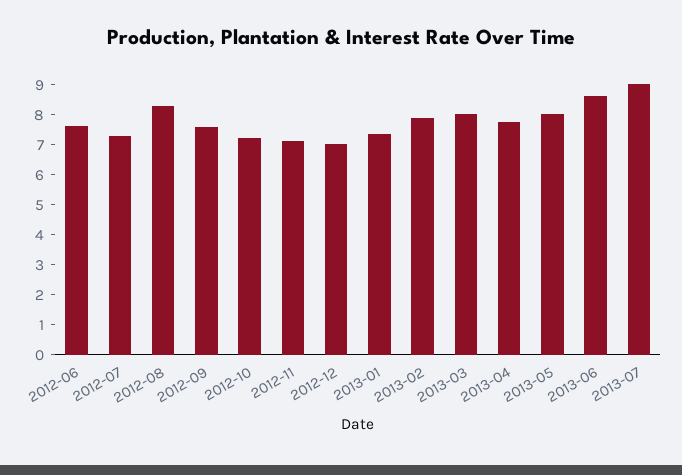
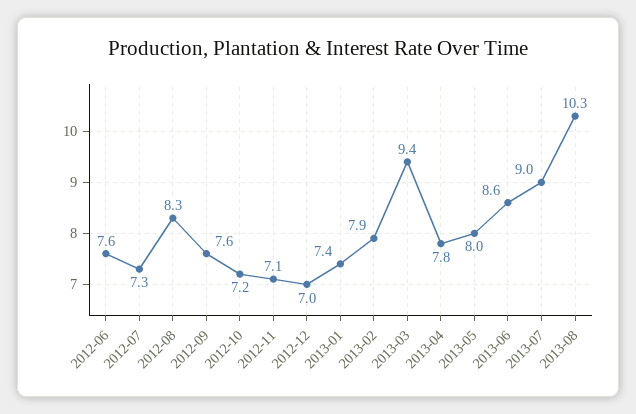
2013-03: 8 -> 9.4
2013-08: none -> 10.3

